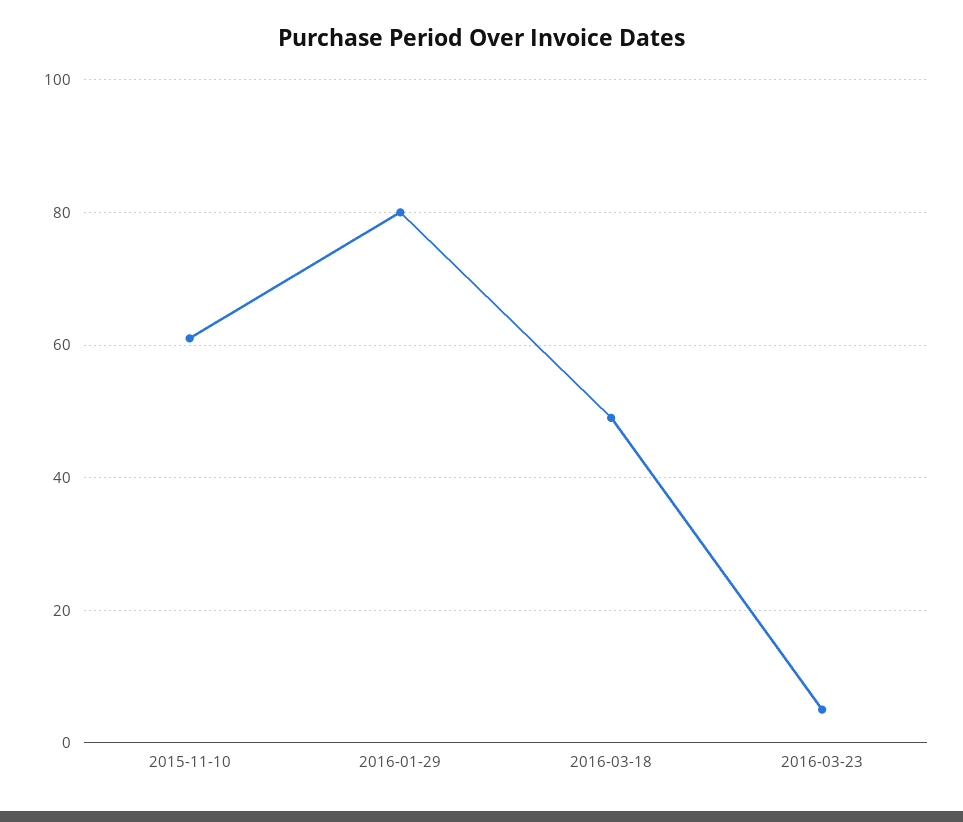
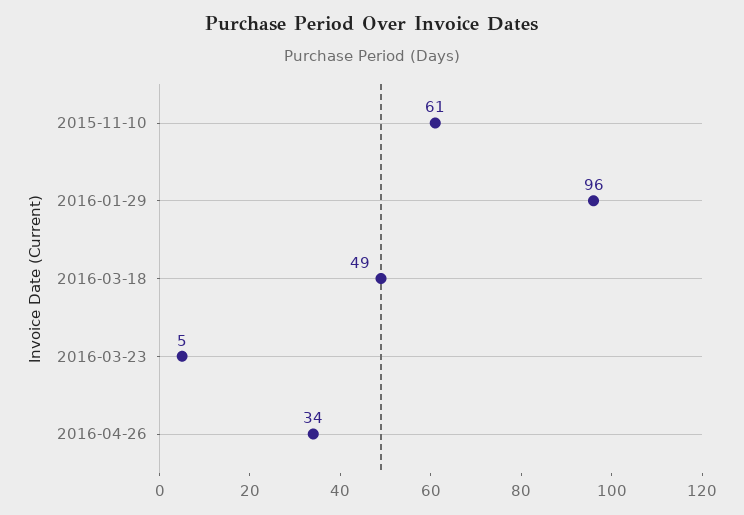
2016-01-29: 80 -> 96
2016-04-26: none -> 34

